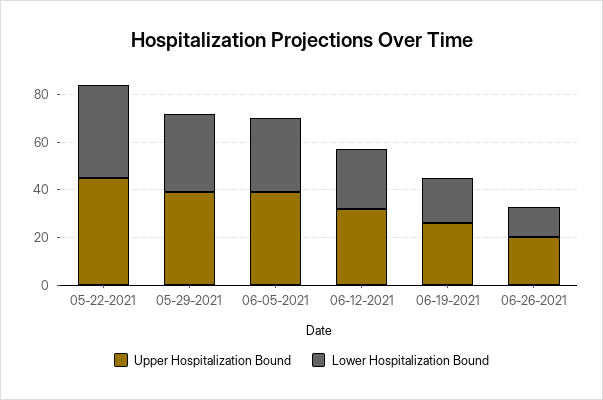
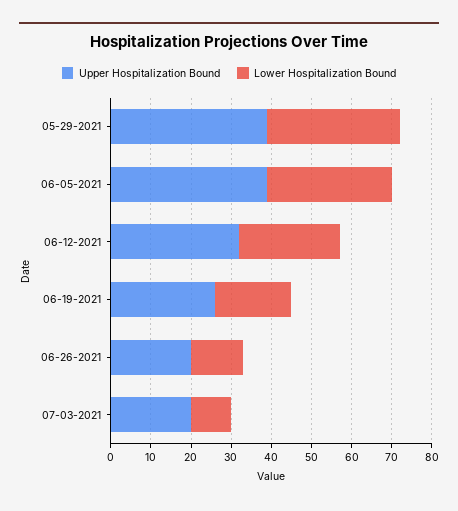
Upper Hospitalization Bound, 05-22-2021: 45 -> none
Lower Hospitalization Bound, 05-22-2021: 40 -> none
Upper Hospitalization Bound, 07-03-2021: none -> 20
Lower Hospitalization Bound, 07-03-2021: none -> 10

